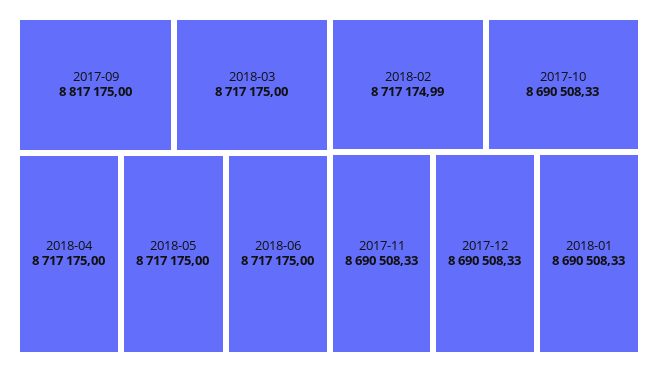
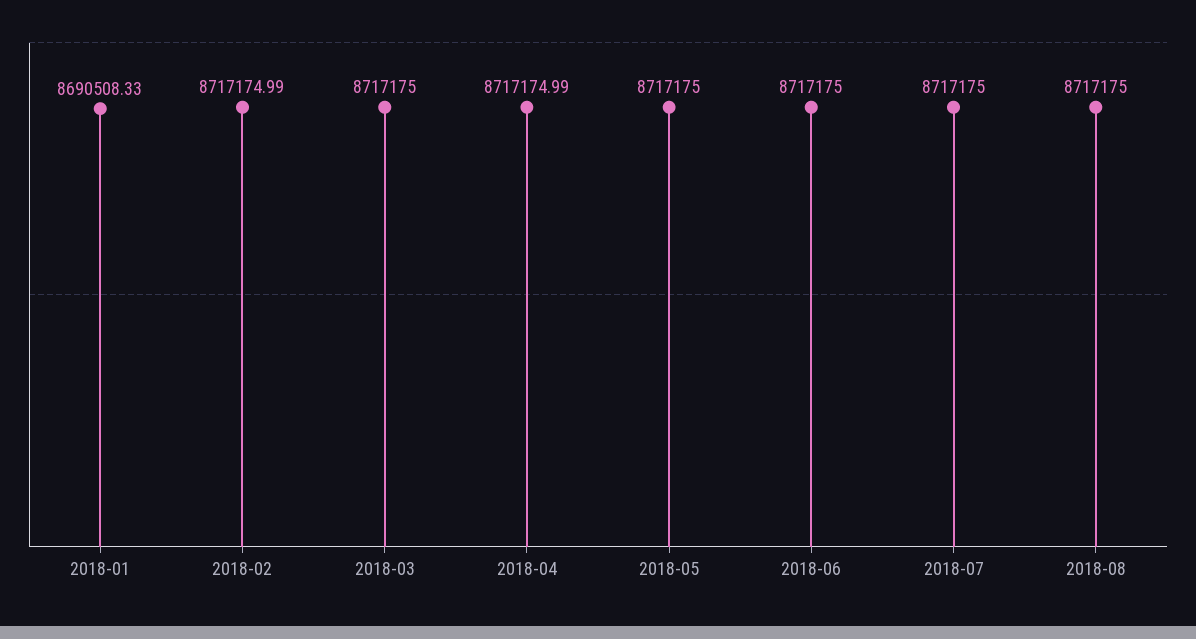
2017-09: 8817175 -> none
2018-04: 8717175 -> 8717174.99
2017-10: 8690508.33 -> none
2017-11: 8690508.33 -> none
2017-12: 8690508.33 -> none
2018-07: none -> 8717175
2018-08: none -> 8717175

